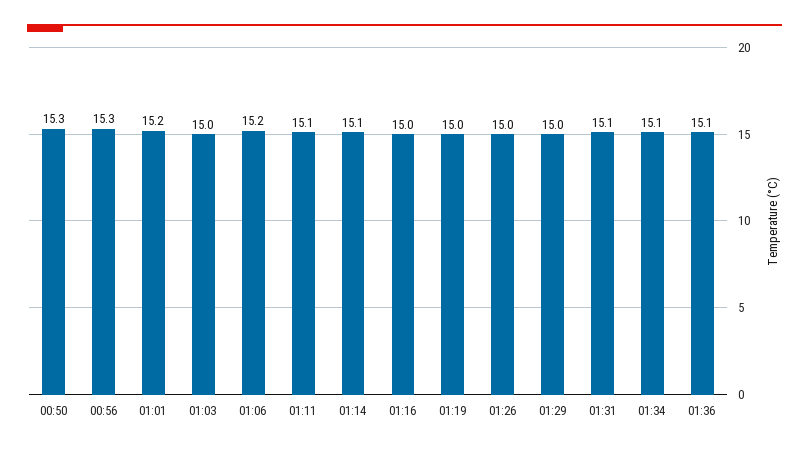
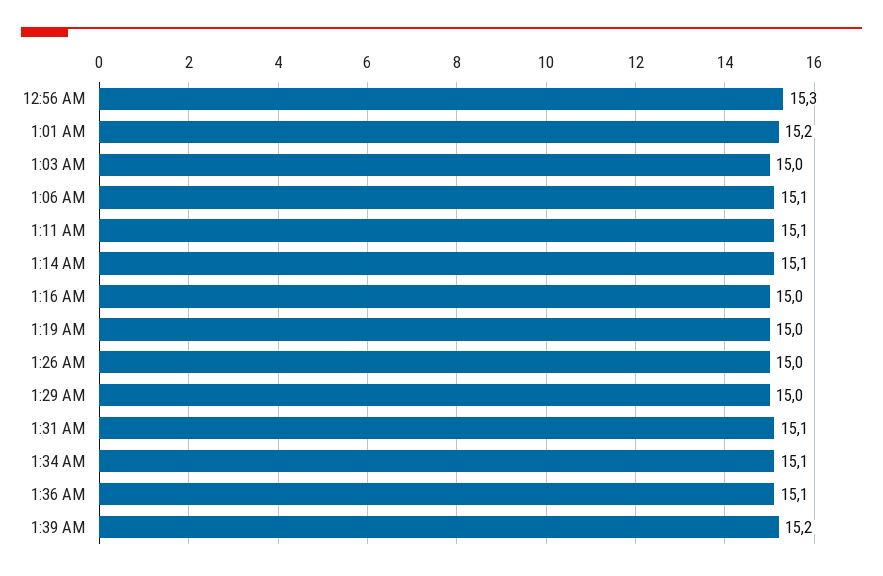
00:50: 15.3 -> none
01:06: 15.2 -> 15.1
1:39 AM: none -> 15.2

